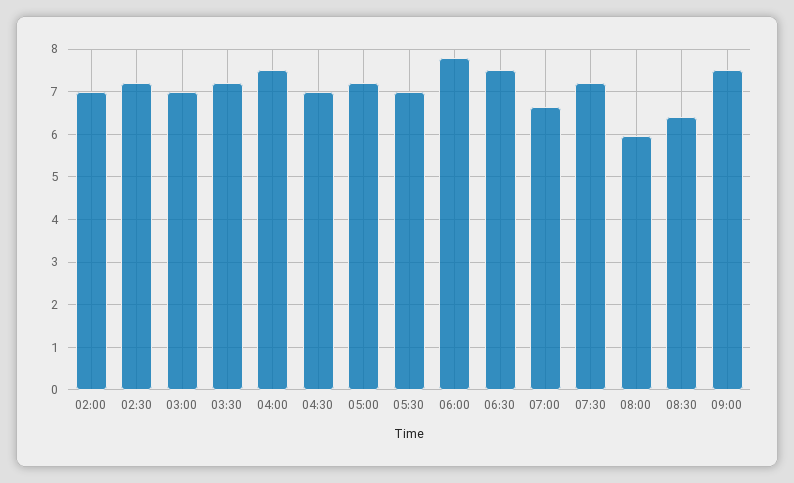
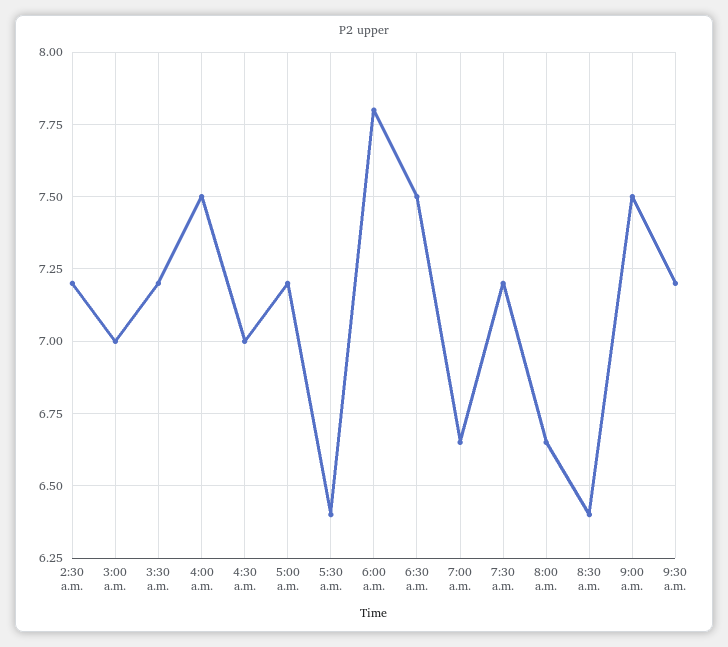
02:00: 7 -> none
05:30: 7 -> 6.4
08:00: 6 -> 6.65
9:30 a.m.: none -> 7.2

